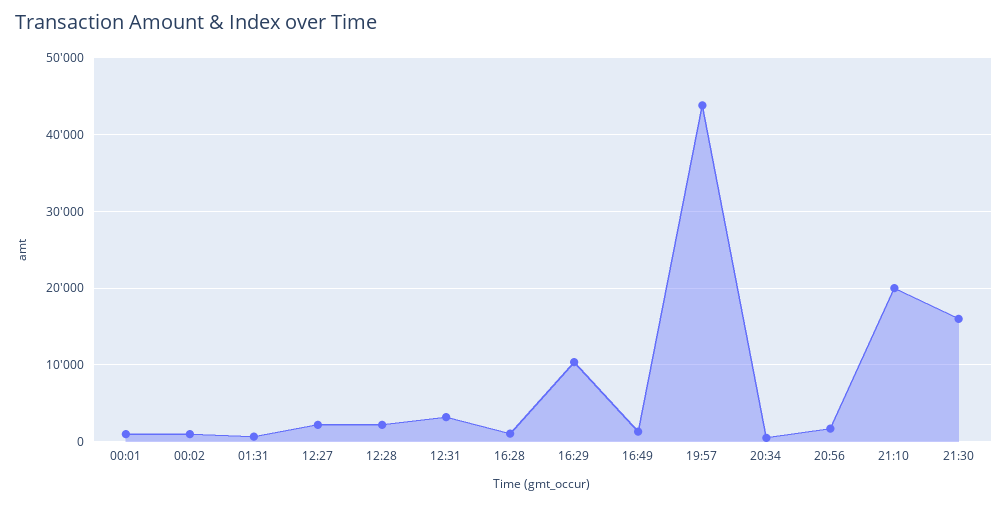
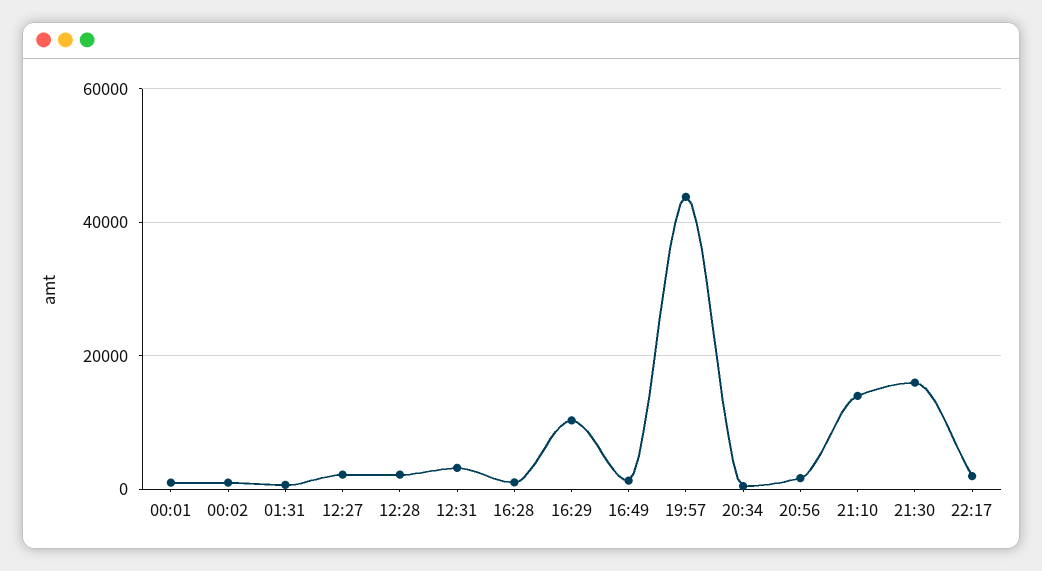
21:10: 20000 -> 14000
22:17: none -> 2000

